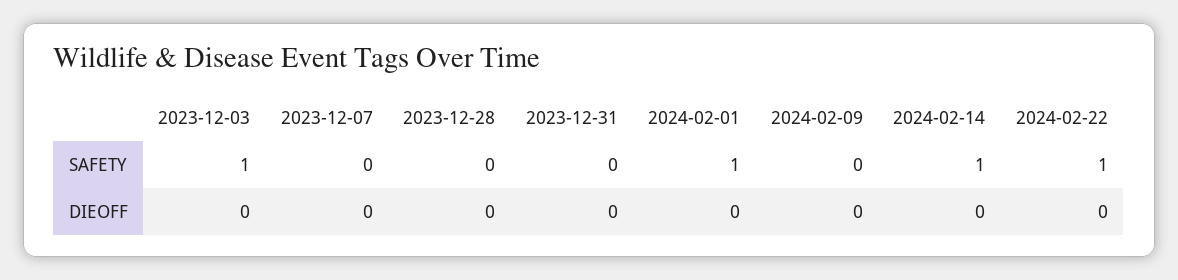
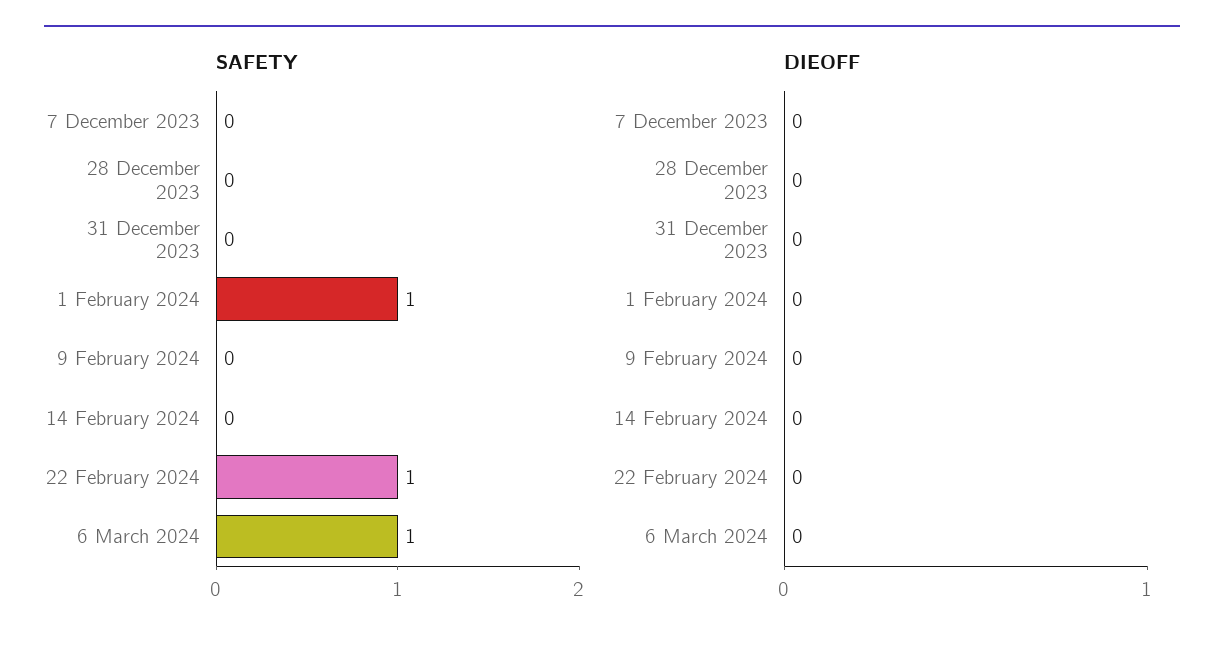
SAFETY, 2023-12-03: 1 -> none
SAFETY, 2024-02-14: 1 -> 0
DIEOFF, 2023-12-03: 0 -> none
SAFETY, 6 March 2024: none -> 1
DIEOFF, 6 March 2024: none -> 0

